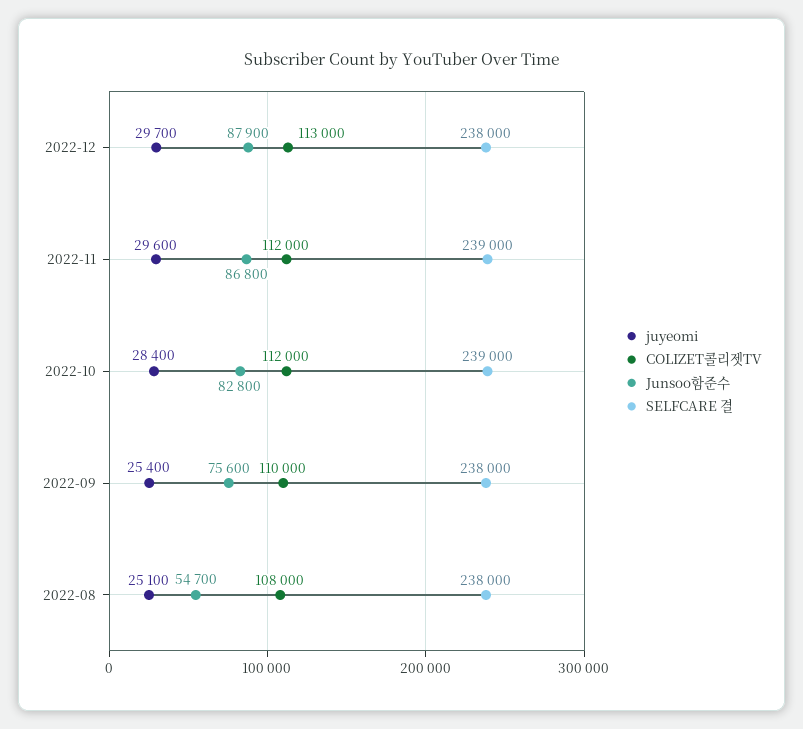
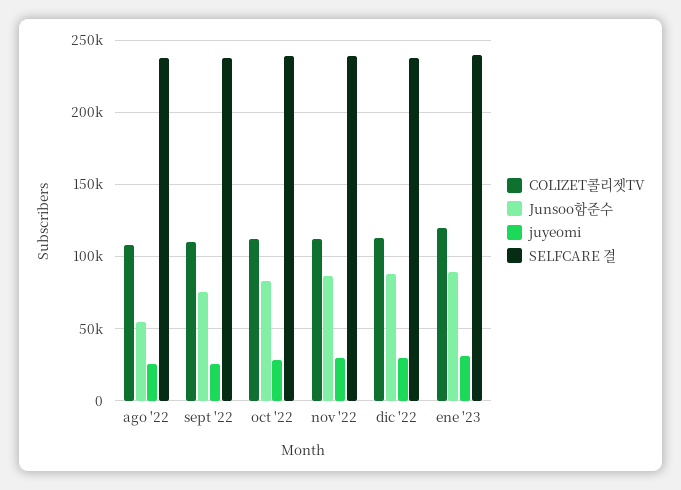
COLIZET콜리젯TV, ene '23: none -> 120000
Junsoo함준수, ene '23: none -> 90000
juyeomi, ene '23: none -> 30000
SELFCARE 결, ene '23: none -> 240000

